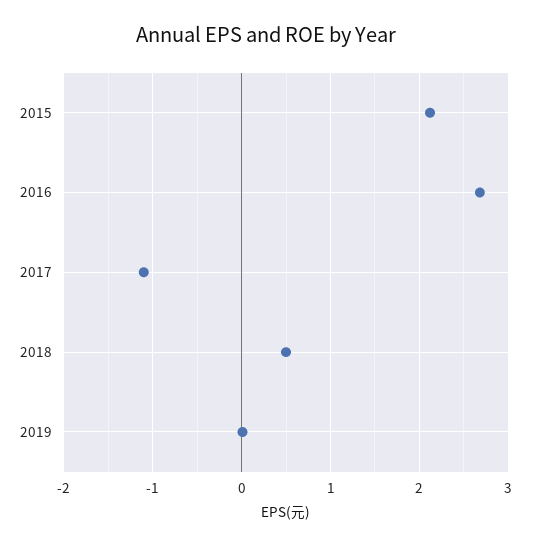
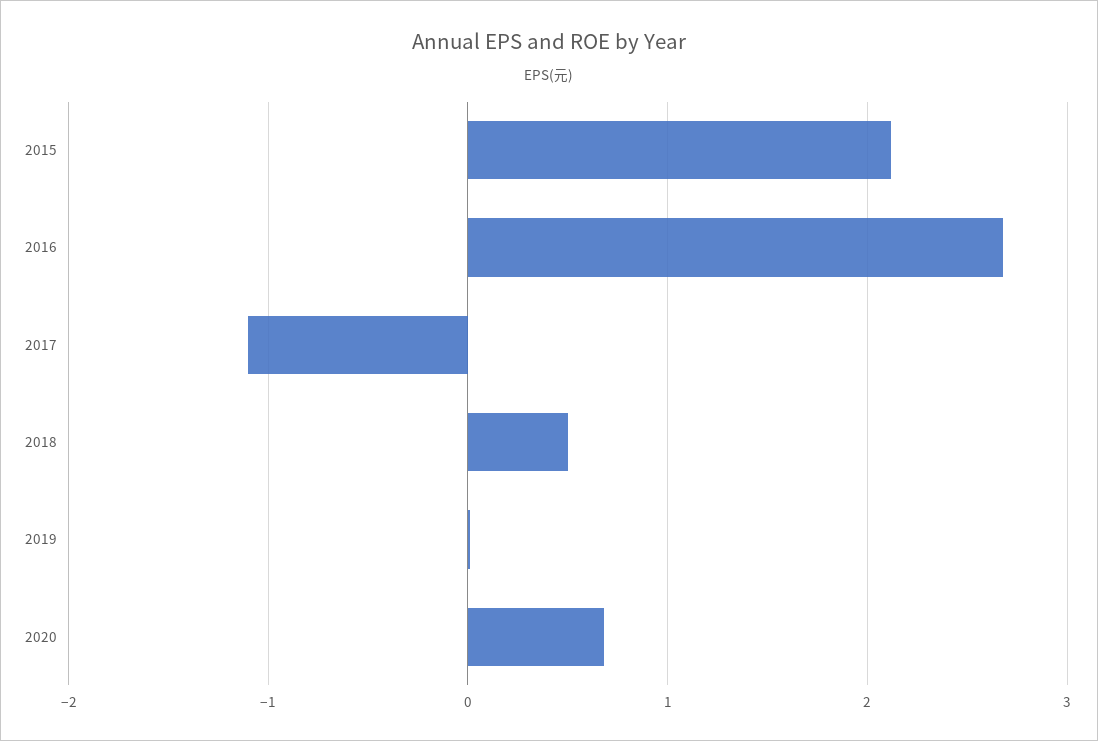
2020: none -> 0.7

